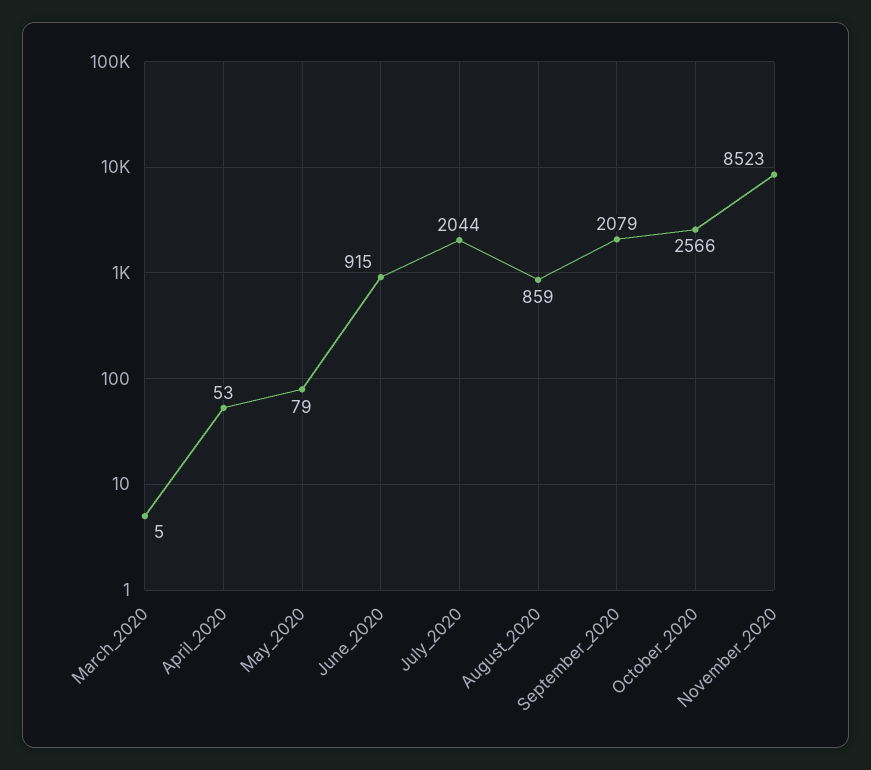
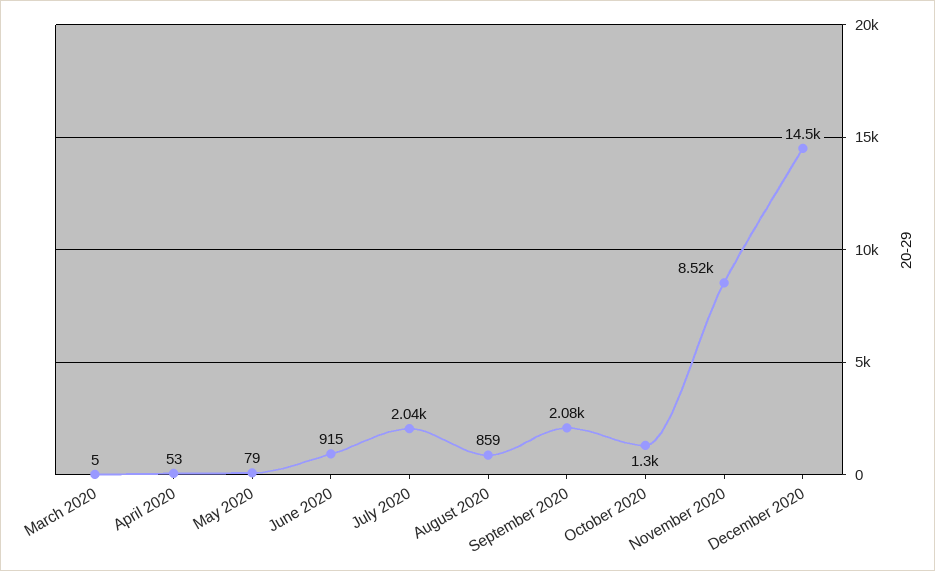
October_2020: 2566 -> 1300
December 2020: none -> 14500

